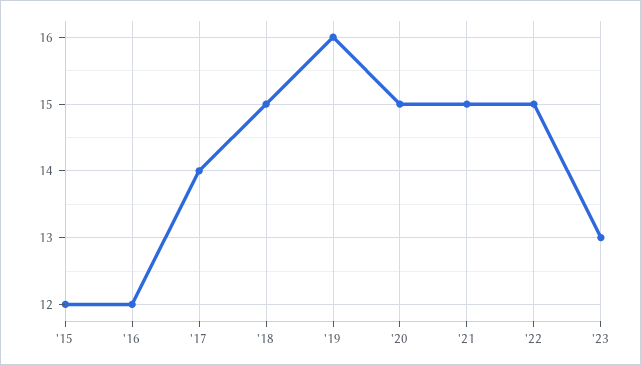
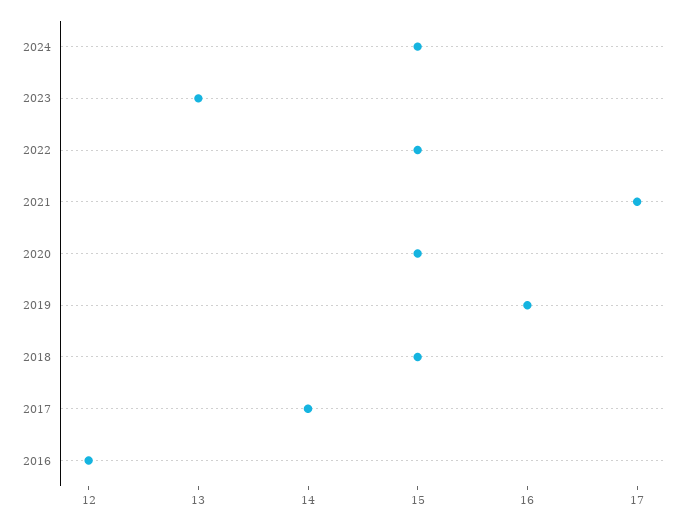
'15: 12 -> none
'21: 15 -> 17
2024: none -> 15

